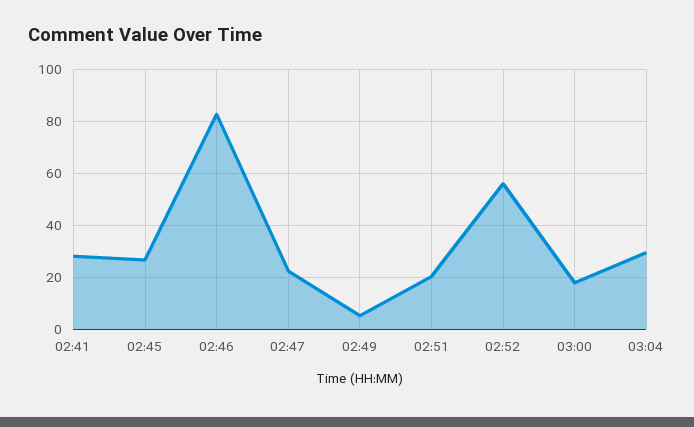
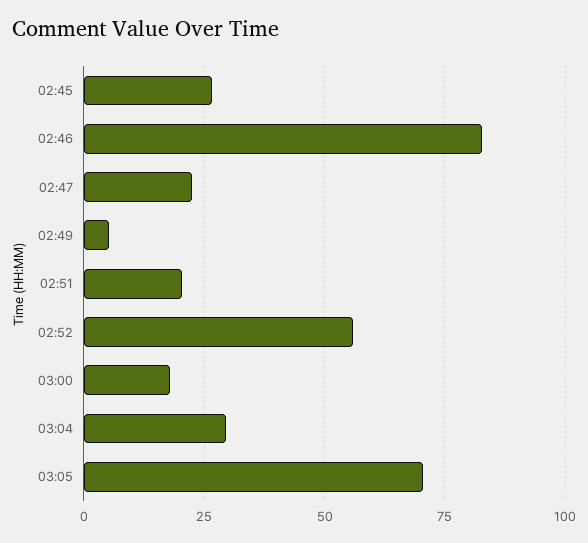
02:41: 27.5 -> none
03:05: none -> 70

